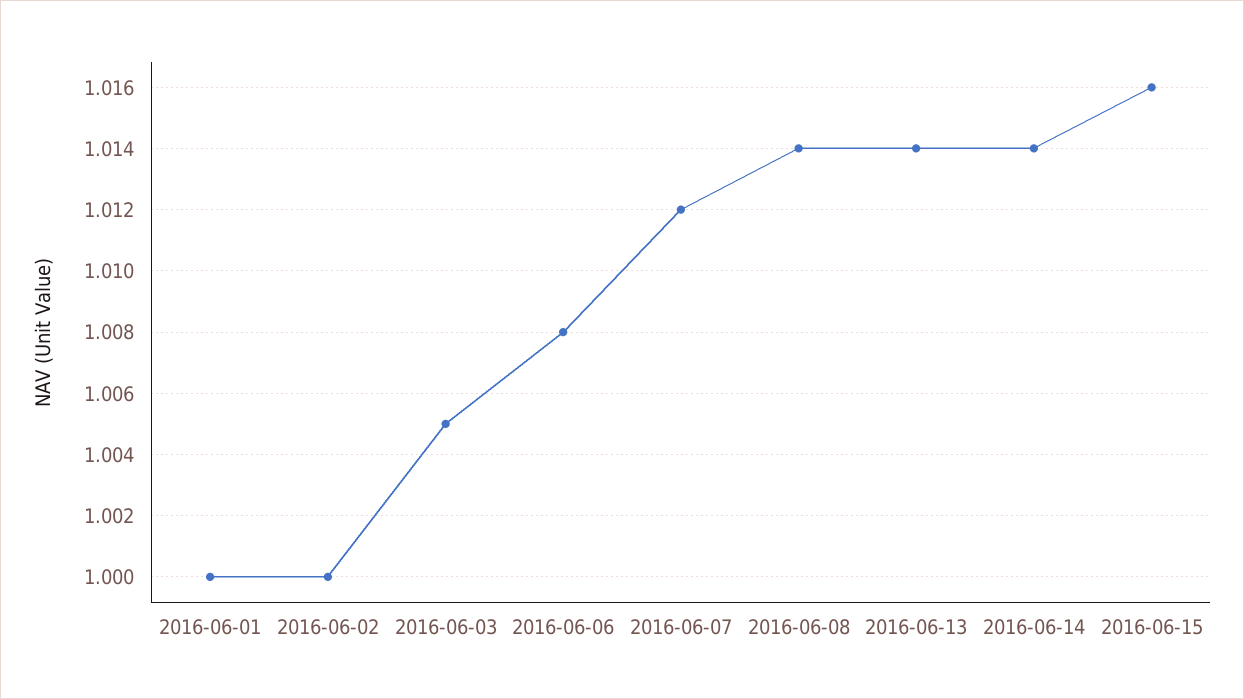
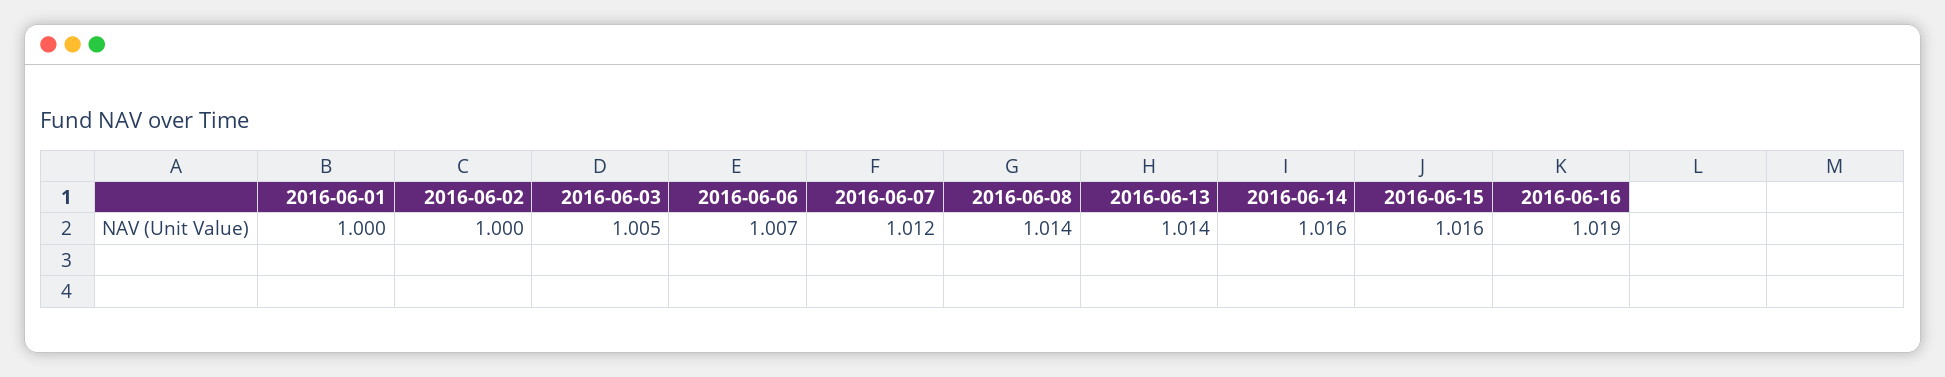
2016-06-06: 1.008 -> 1.007
2016-06-14: 1.014 -> 1.016
2016-06-16: none -> 1.019

